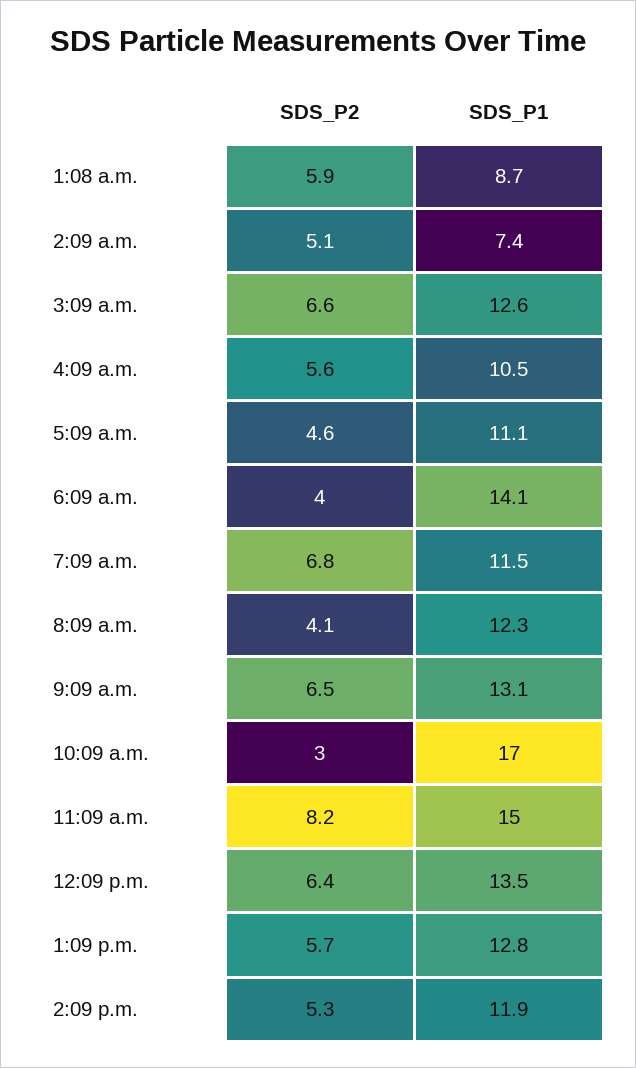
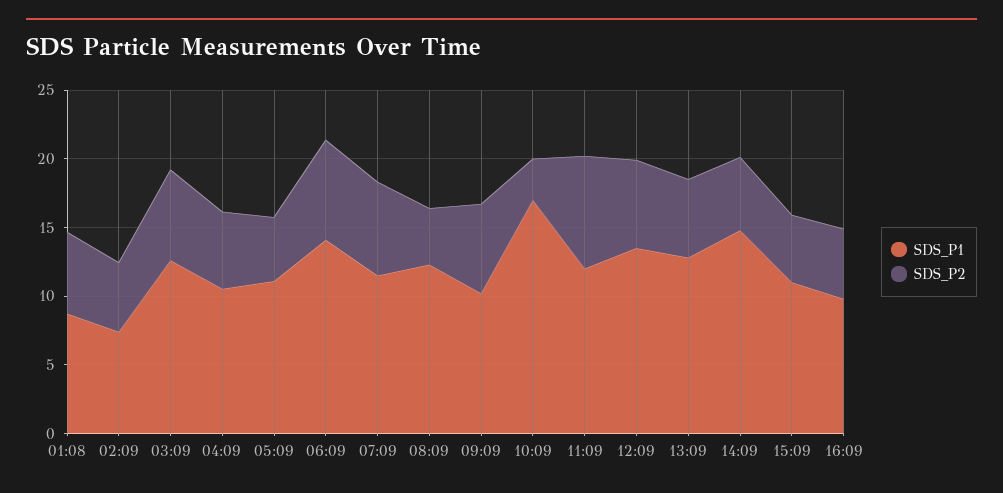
SDS_P2, 6:09 a.m.: 4 -> 7
SDS_P1, 9:09 a.m.: 13.1 -> 10
SDS_P1, 11:09 a.m.: 15 -> 12
SDS_P1, 2:09 p.m.: 11.9 -> 15
SDS_P1, 15:09: none -> 11
SDS_P2, 15:09: none -> 5
SDS_P1, 16:09: none -> 10
SDS_P2, 16:09: none -> 5

